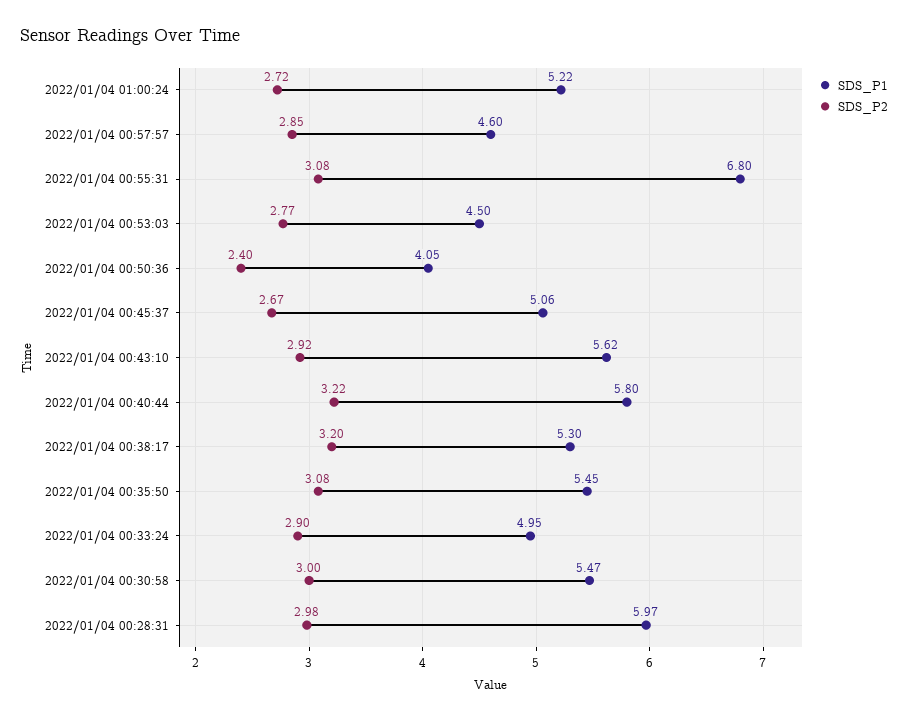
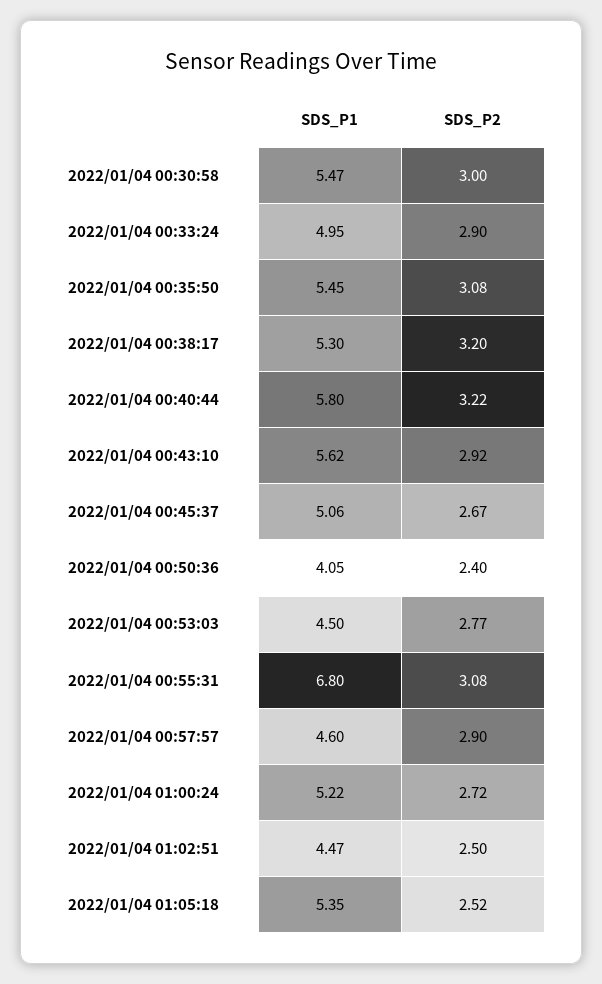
SDS_P2, 2022/01/04 00:57:57: 2.85 -> 2.9
SDS_P1, 2022/01/04 00:28:31: 5.97 -> none
SDS_P2, 2022/01/04 00:28:31: 2.98 -> none
SDS_P1, 2022/01/04 01:02:51: none -> 4.47
SDS_P2, 2022/01/04 01:02:51: none -> 2.5
SDS_P1, 2022/01/04 01:05:18: none -> 5.35
SDS_P2, 2022/01/04 01:05:18: none -> 2.52

